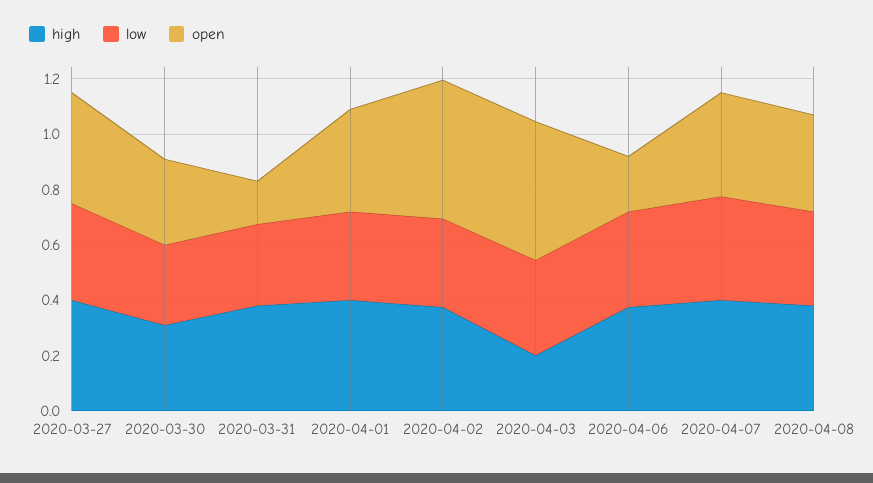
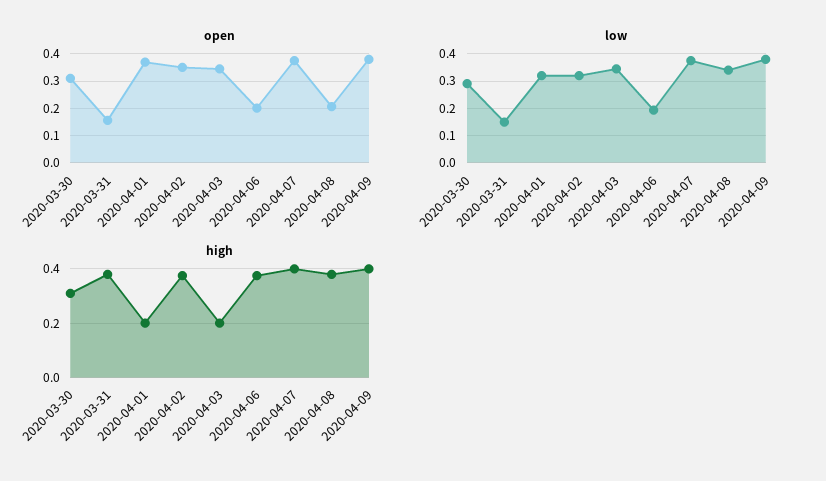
high, 2020-03-27: 0.4 -> none
low, 2020-03-27: 0.35 -> none
open, 2020-03-27: 0.4 -> none
low, 2020-03-31: 0.3 -> 0.15
high, 2020-04-01: 0.4 -> 0.2
open, 2020-04-02: 0.5 -> 0.35
open, 2020-04-03: 0.5 -> 0.35
low, 2020-04-06: 0.35 -> 0.2
open, 2020-04-08: 0.35 -> 0.2
open, 2020-04-09: none -> 0.375
low, 2020-04-09: none -> 0.375
high, 2020-04-09: none -> 0.4

